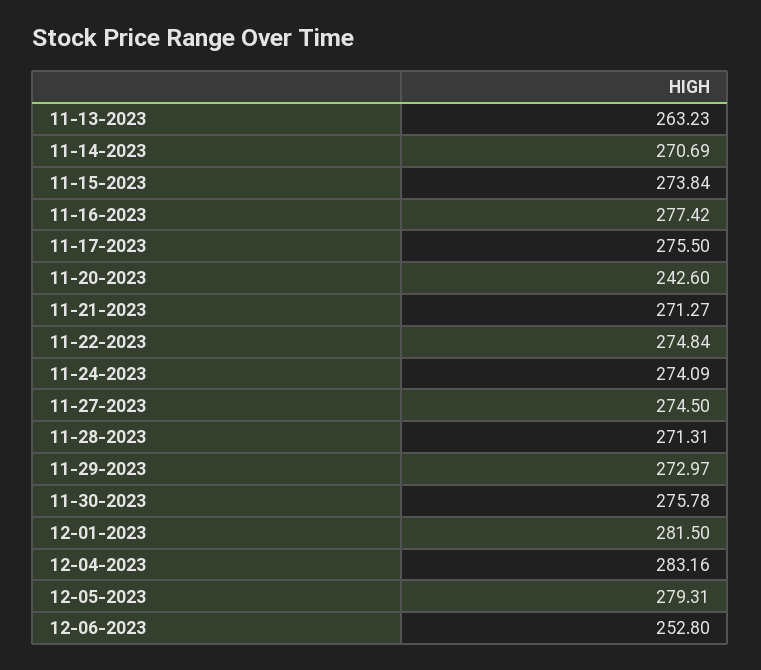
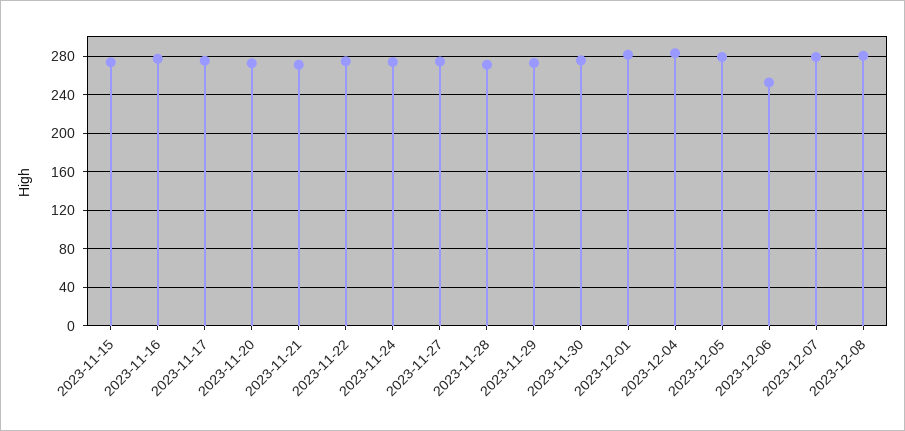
11-13-2023: 263.23 -> none
11-14-2023: 270.69 -> none
11-20-2023: 242.6 -> 270
2023-12-07: none -> 280
2023-12-08: none -> 280

